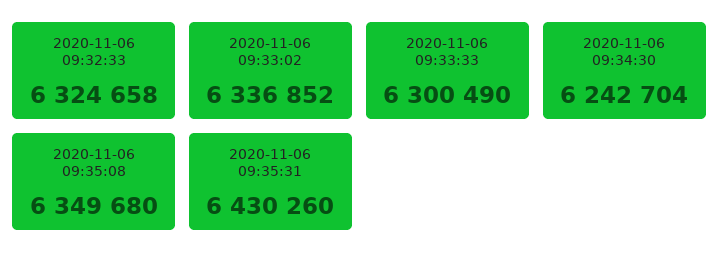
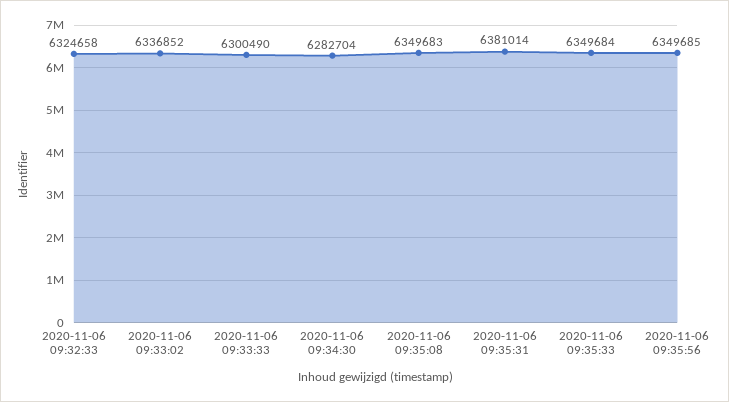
2020-11-06 09:34:30: 6242704 -> 6282704
2020-11-06 09:35:08: 6349680 -> 6349683
2020-11-06 09:35:31: 6430260 -> 6381014
2020-11-06 09:35:33: none -> 6349684
2020-11-06 09:35:56: none -> 6349685

